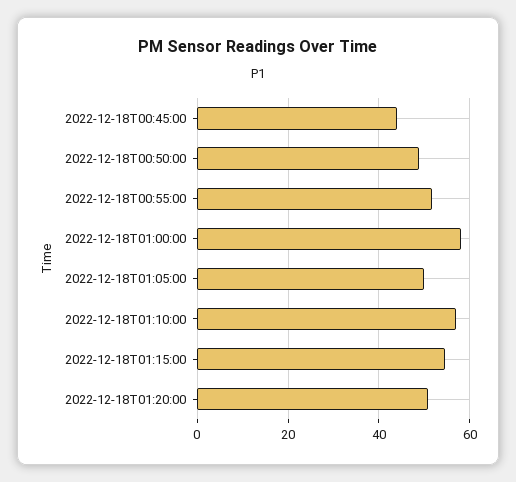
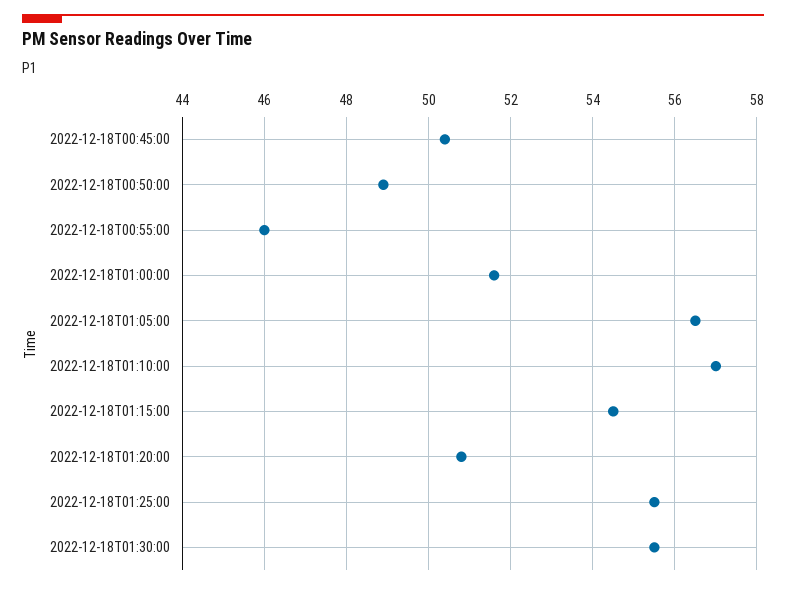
2022-12-18T00:45:00: 44 -> 50.5
2022-12-18T00:55:00: 52 -> 46
2022-12-18T01:00:00: 58 -> 51.5
2022-12-18T01:05:00: 50 -> 56.5
2022-12-18T01:25:00: none -> 55.5
2022-12-18T01:30:00: none -> 55.5

